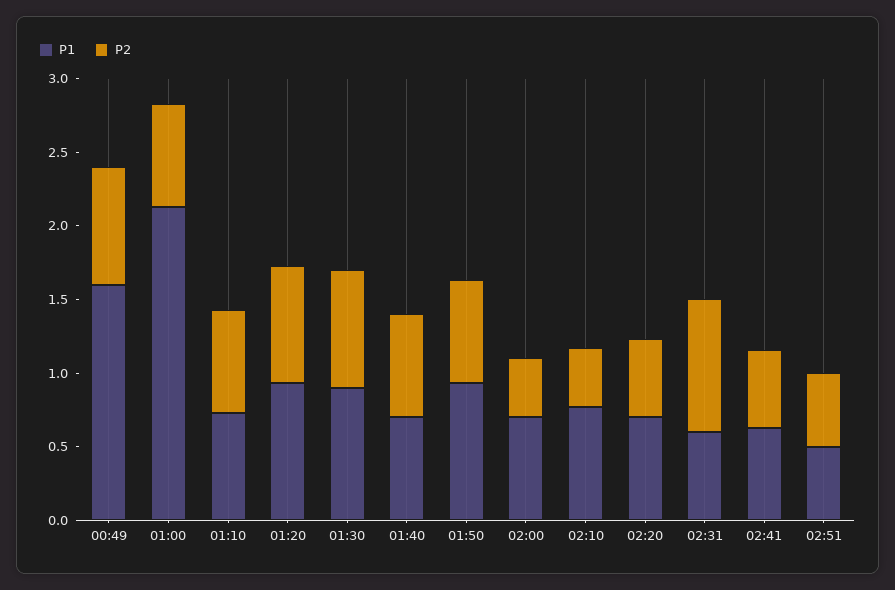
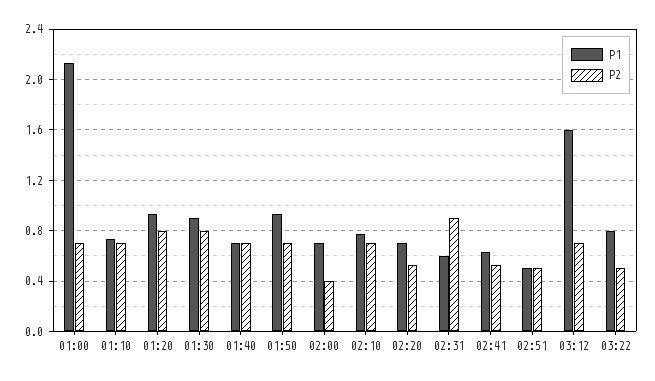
P1, 00:49: 1.6 -> none
P2, 00:49: 0.8 -> none
P2, 02:10: 0.4 -> 0.7
P1, 03:12: none -> 1.6
P2, 03:12: none -> 0.7
P1, 03:22: none -> 0.8
P2, 03:22: none -> 0.5

